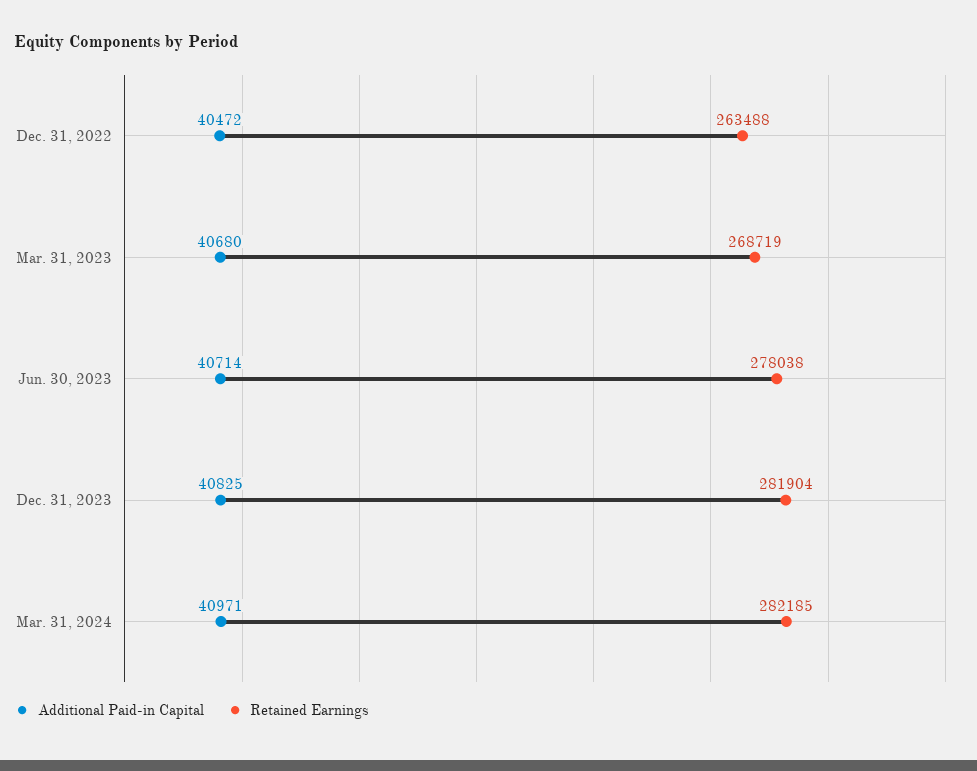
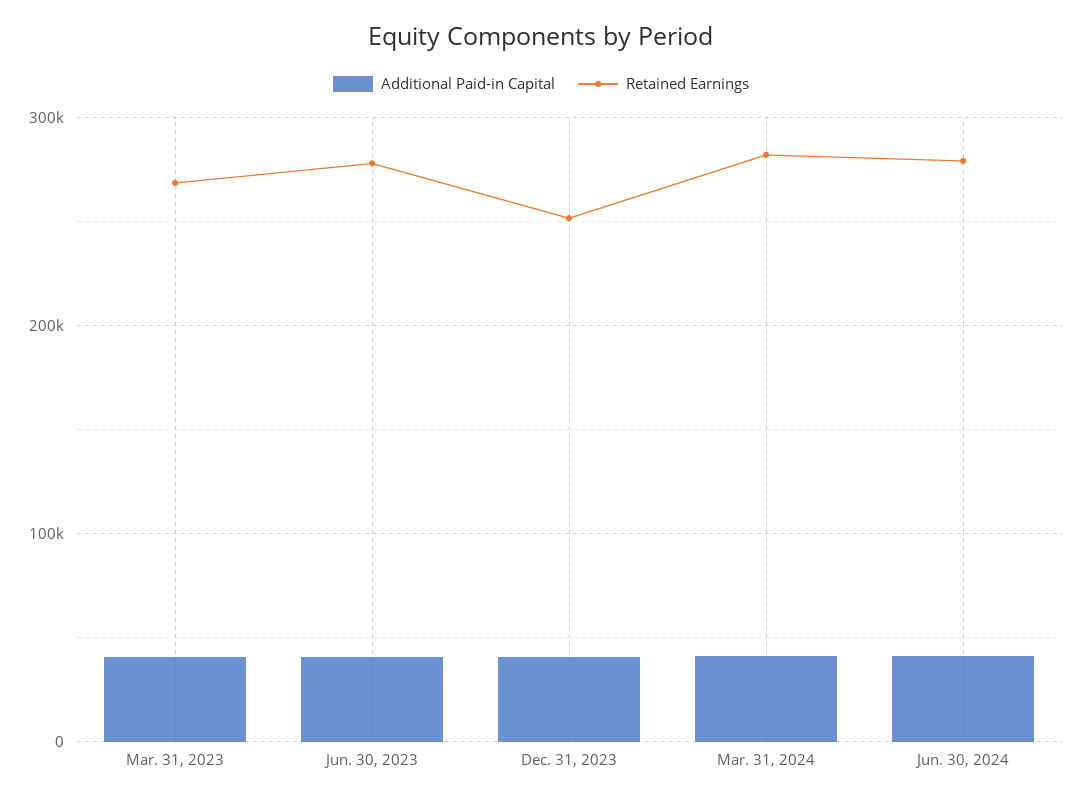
Additional Paid-in Capital, Dec. 31, 2022: 40472 -> none
Retained Earnings, Dec. 31, 2022: 263488 -> none
Retained Earnings, Dec. 31, 2023: 281904 -> 250000
Additional Paid-in Capital, Jun. 30, 2024: none -> 40000
Retained Earnings, Jun. 30, 2024: none -> 280000

